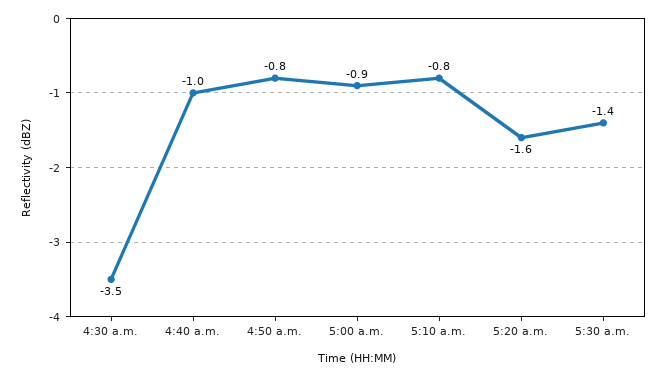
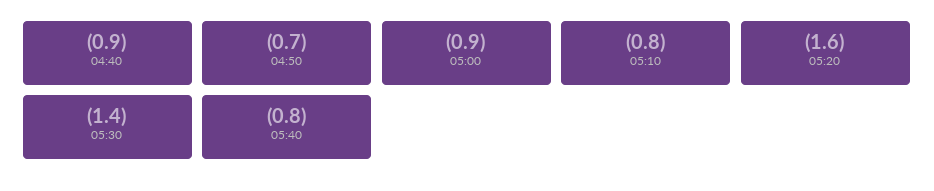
4:30 a.m.: -3.5 -> none
4:40 a.m.: -1 -> -0.9
4:50 a.m.: -0.8 -> -0.7
05:40: none -> -0.8

